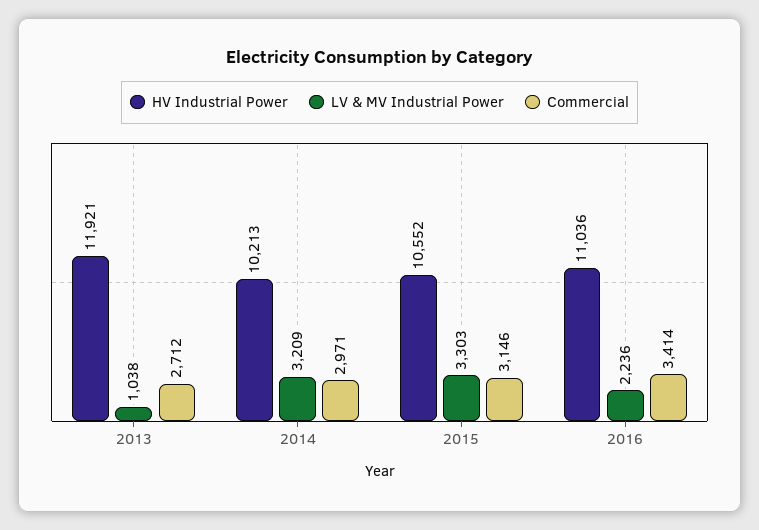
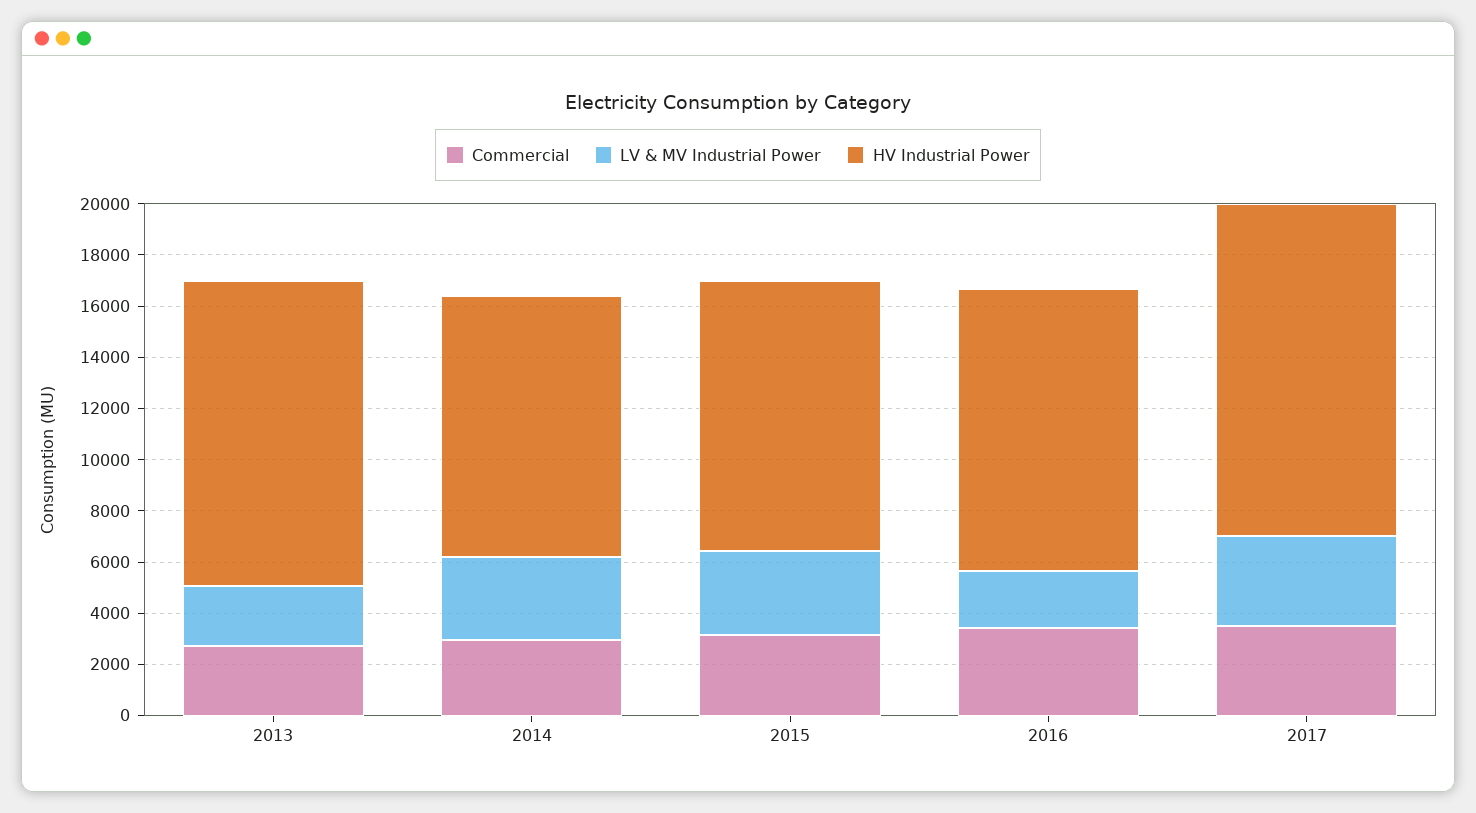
LV & MV Industrial Power, 2013: 1038 -> 2500
Commercial, 2017: none -> 3500
LV & MV Industrial Power, 2017: none -> 3500
HV Industrial Power, 2017: none -> 13000

